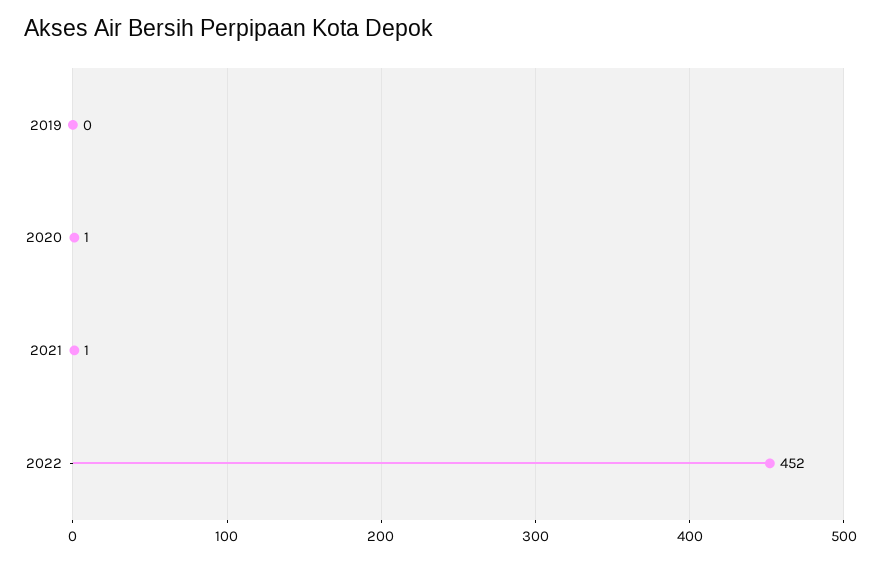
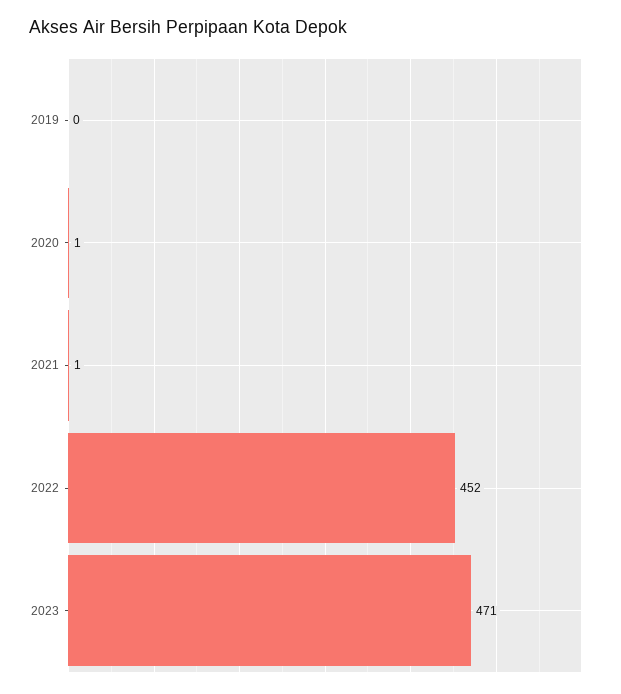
2023: none -> 471

